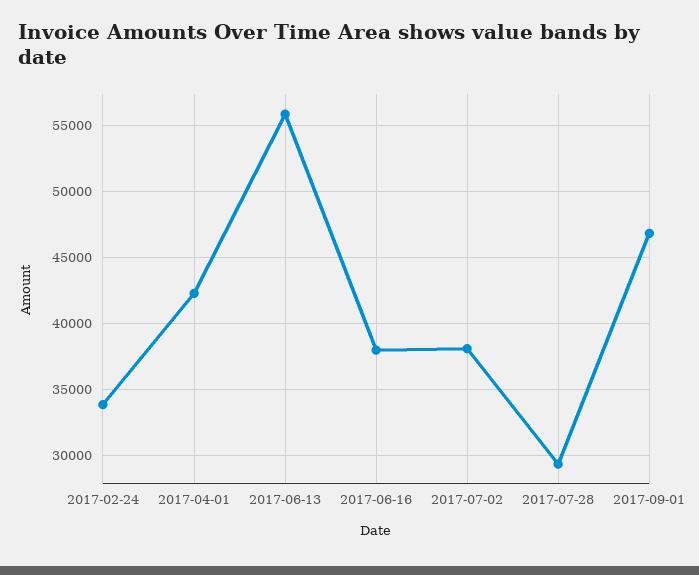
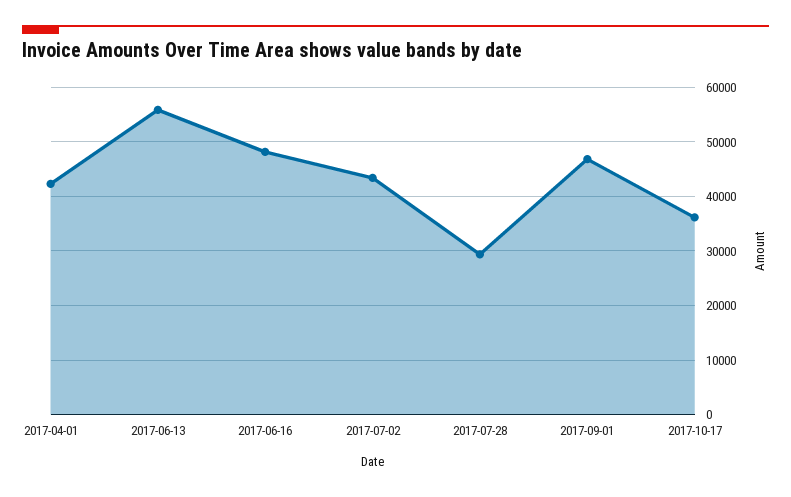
2017-02-24: 34000 -> none
2017-06-16: 38000 -> 48000
2017-07-02: 38000 -> 44000
2017-10-17: none -> 36000

